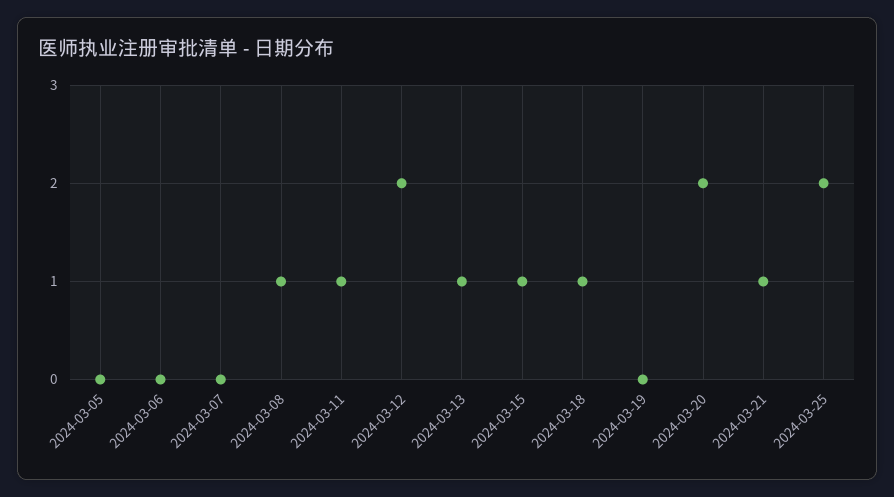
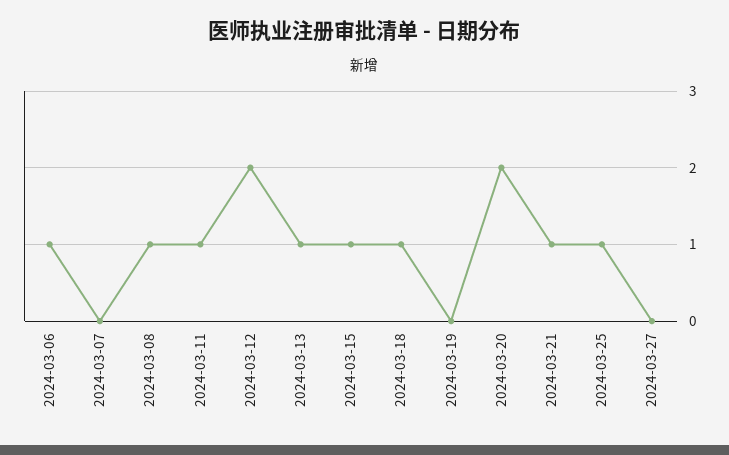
2024-03-05: 0 -> none
2024-03-06: 0 -> 1
2024-03-25: 2 -> 1
2024-03-27: none -> 0

